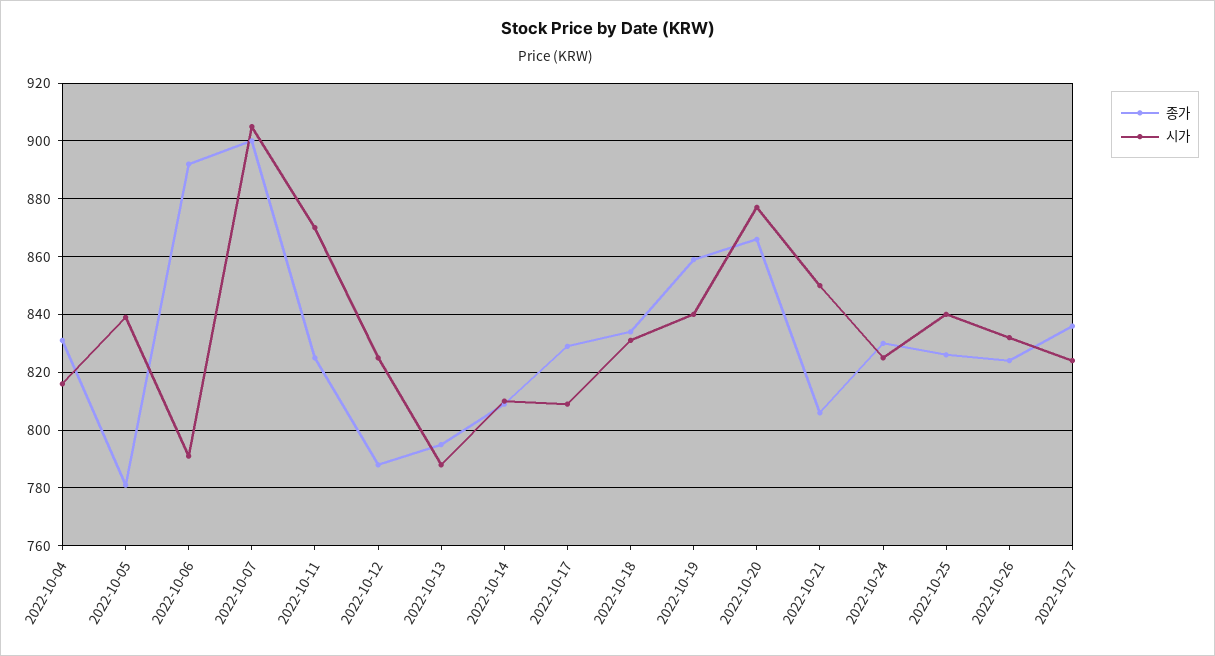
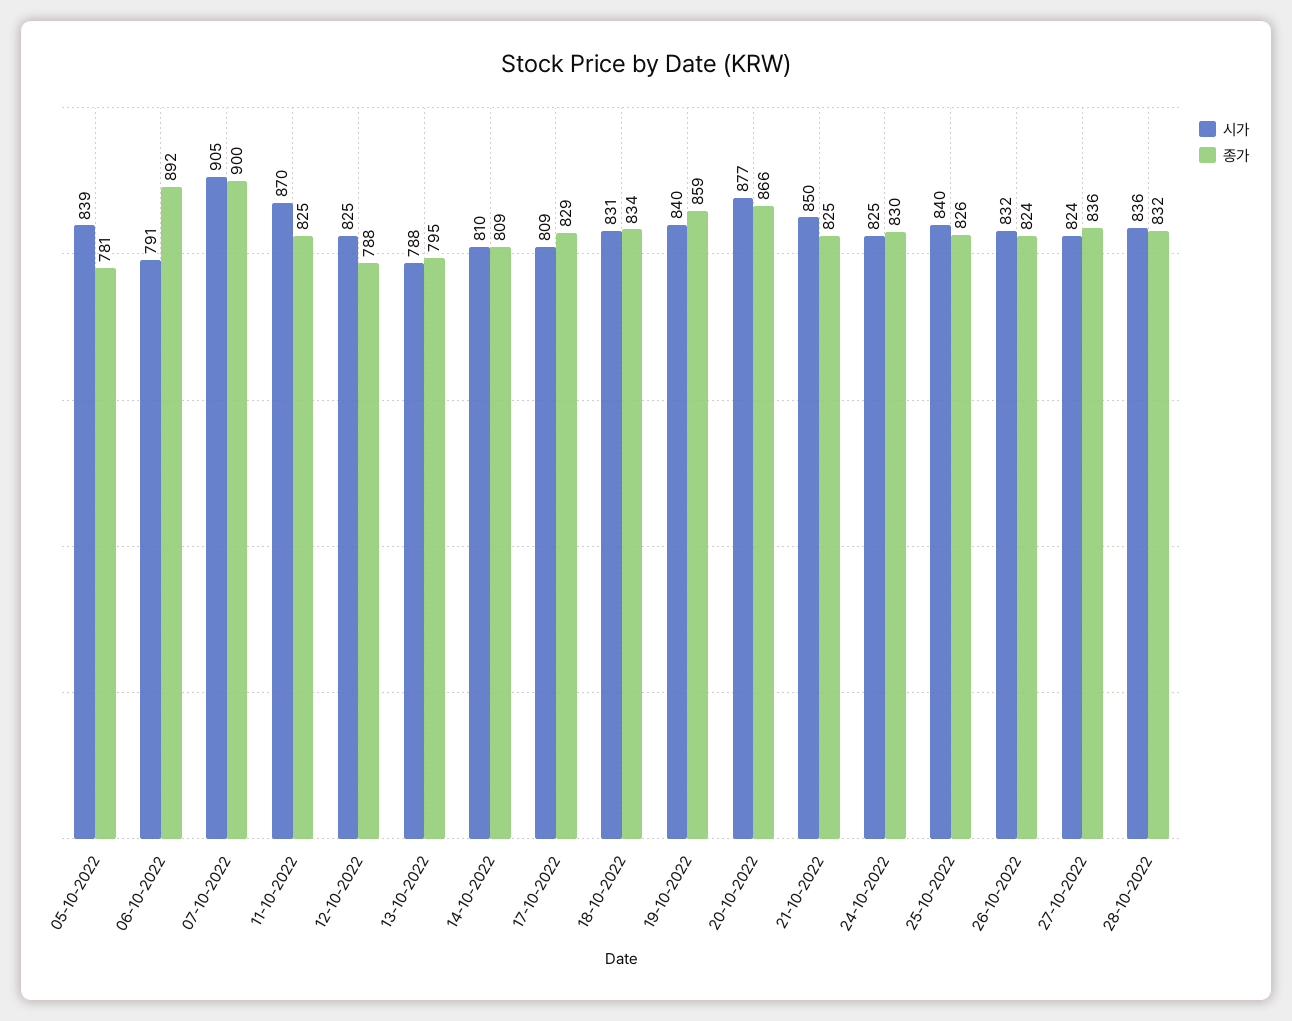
종가, 2022-10-04: 830 -> none
시가, 2022-10-04: 815 -> none
종가, 2022-10-21: 805 -> 825
시가, 28-10-2022: none -> 836
종가, 28-10-2022: none -> 832

